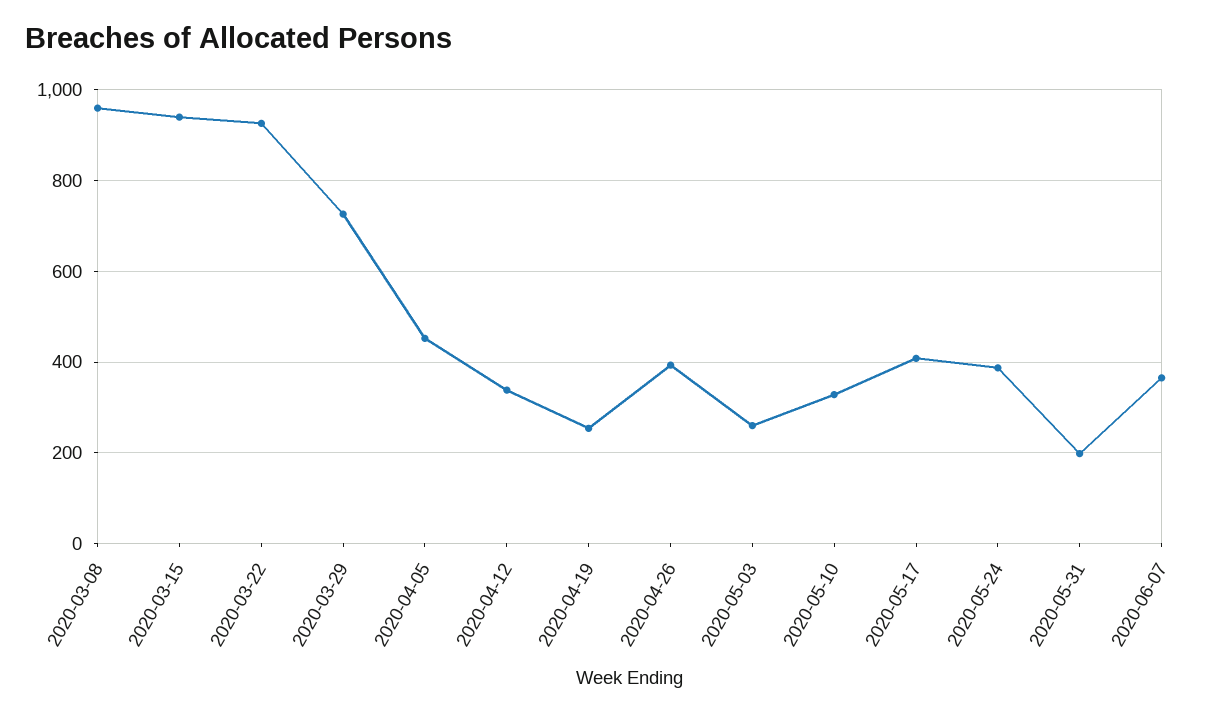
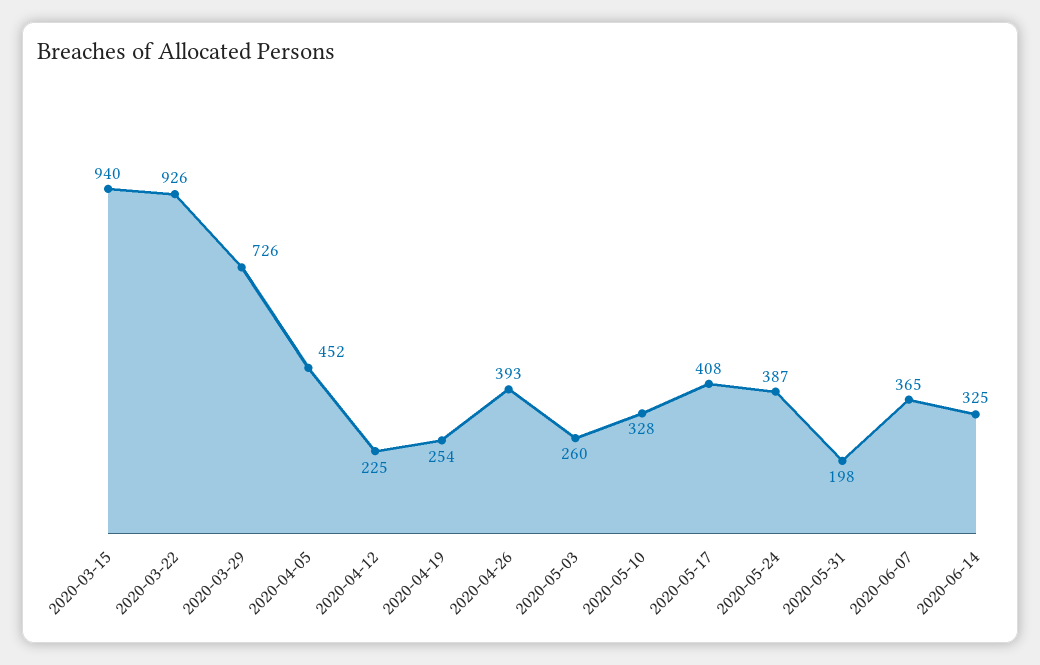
2020-03-08: 960 -> none
2020-04-12: 340 -> 225
2020-06-14: none -> 325

